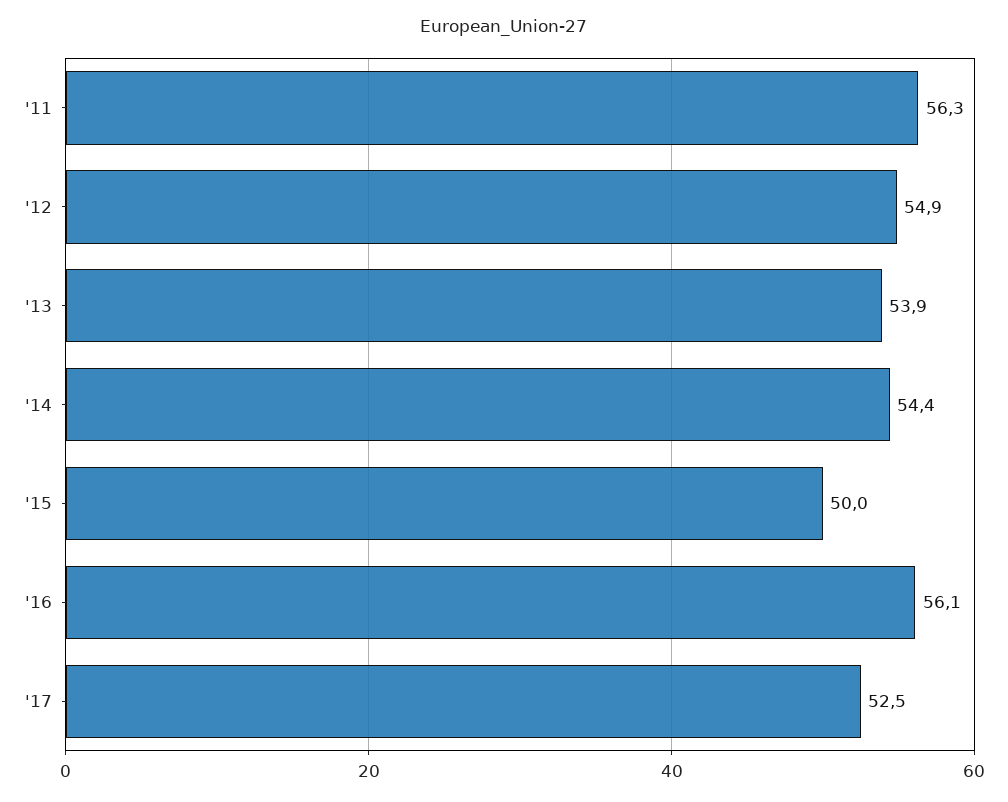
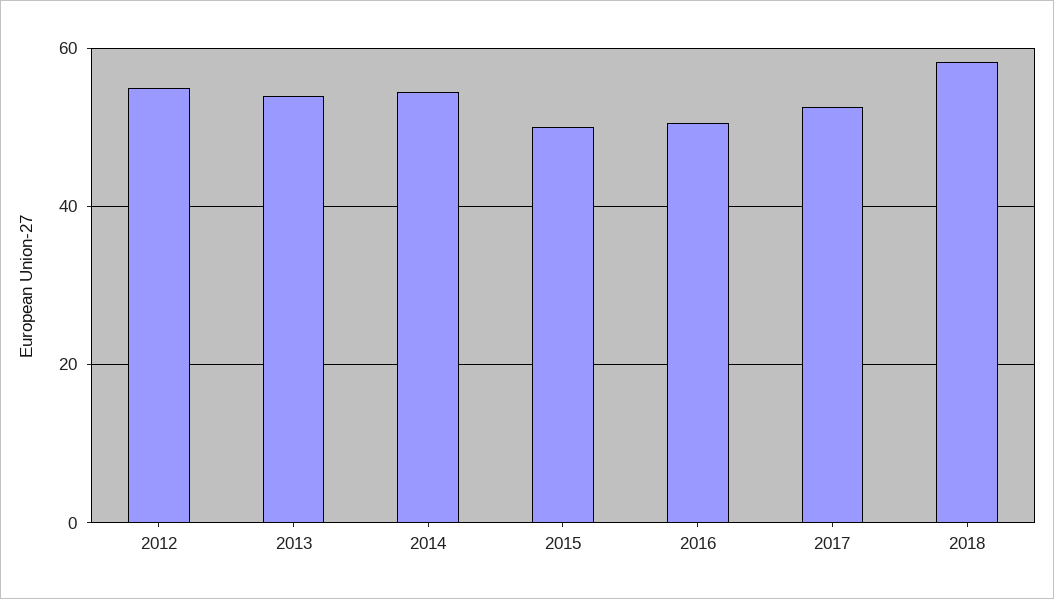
'11: 56.3 -> none
'16: 56.1 -> 50
2018: none -> 58

